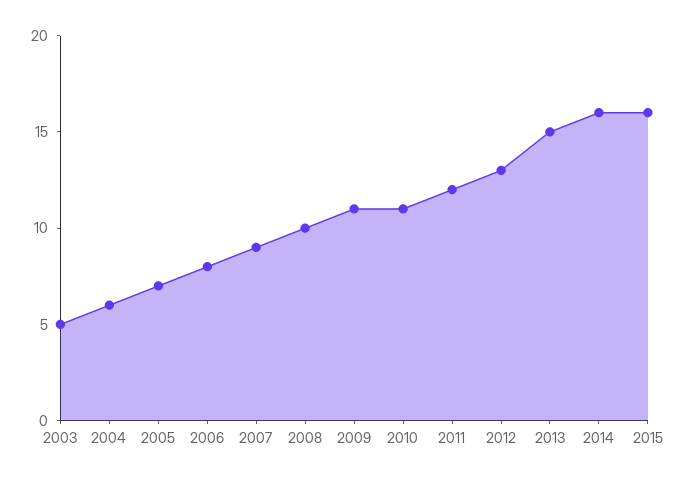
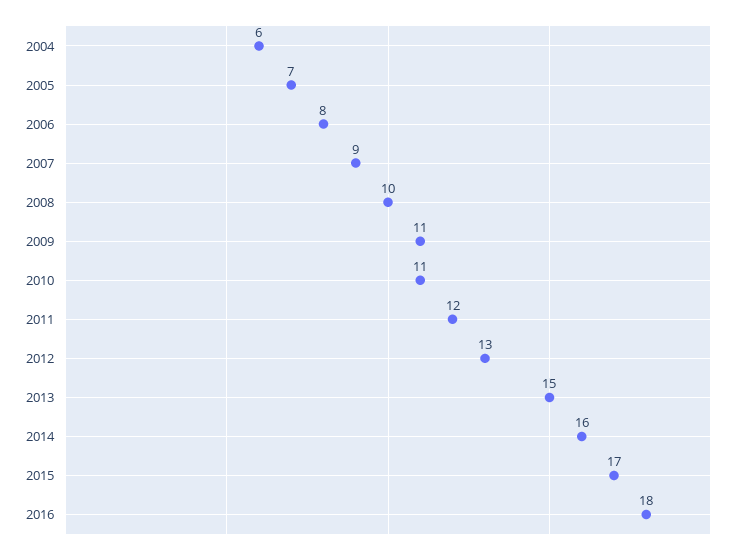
2003: 5 -> none
2015: 16 -> 17
2016: none -> 18

